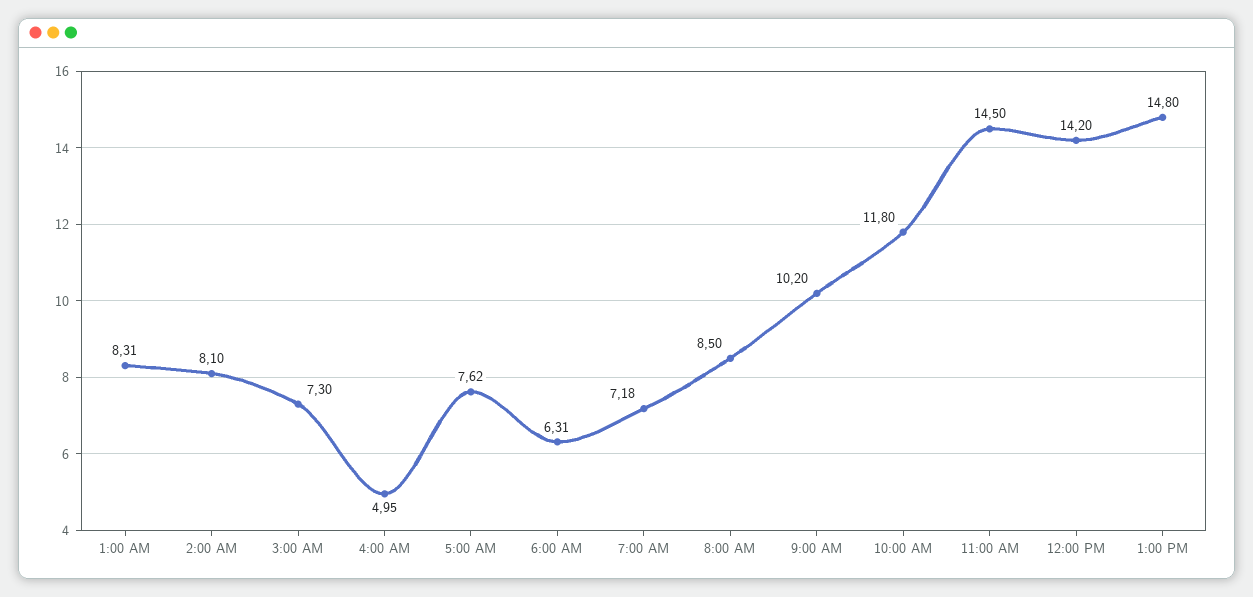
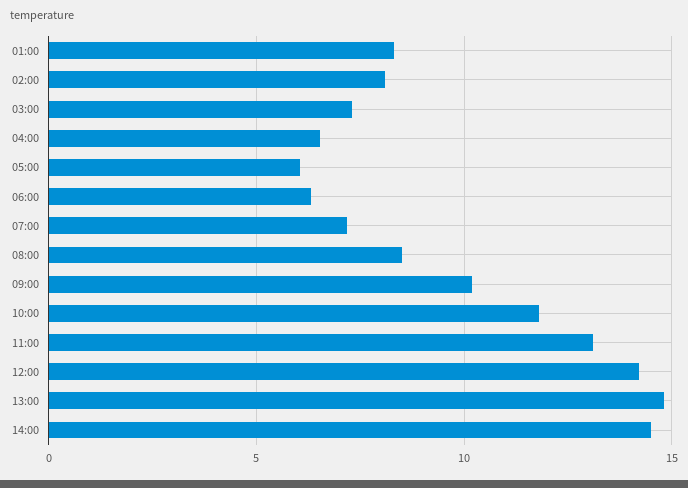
4:00 AM: 4.95 -> 6.5
5:00 AM: 7.62 -> 6
11:00 AM: 14.5 -> 13
14:00: none -> 14.5

